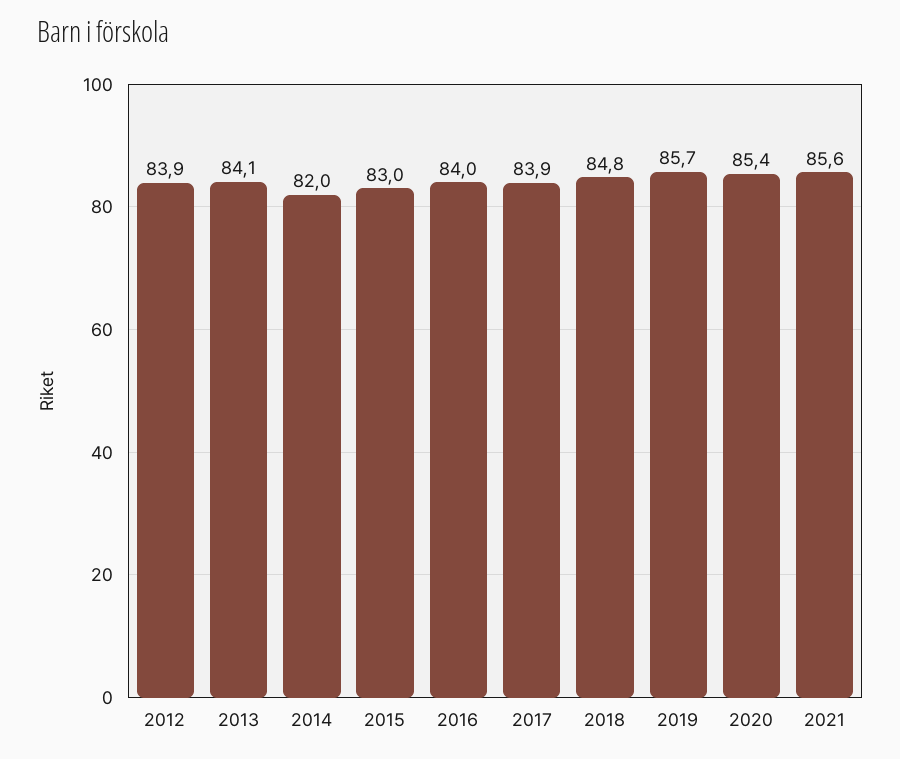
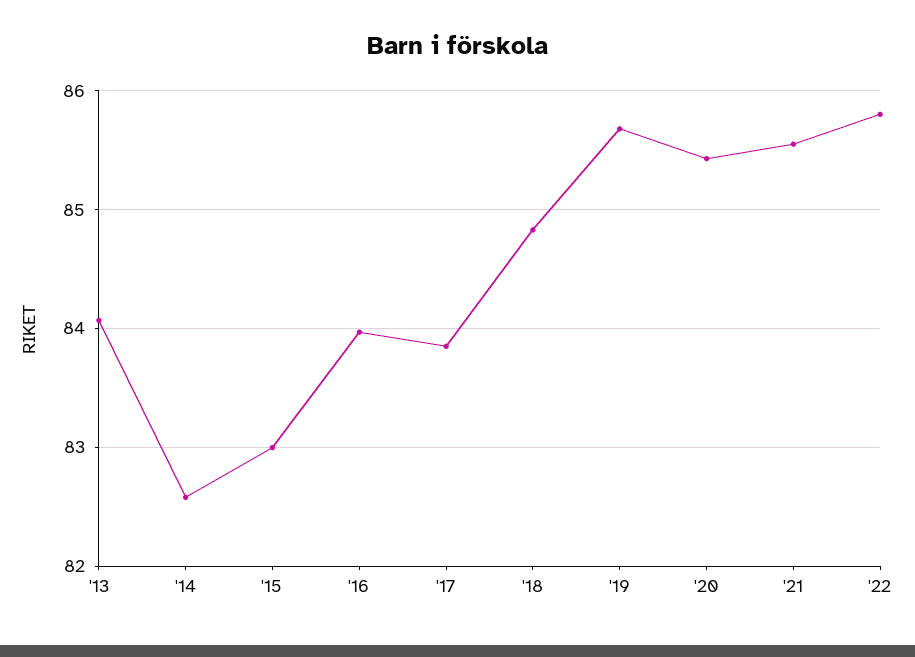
2012: 83.9 -> none
2014: 82 -> 82.6
'22: none -> 85.8

